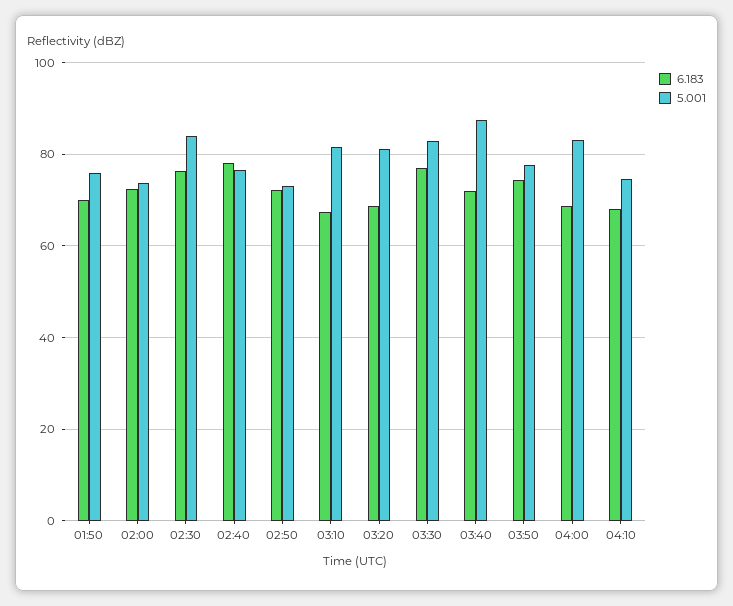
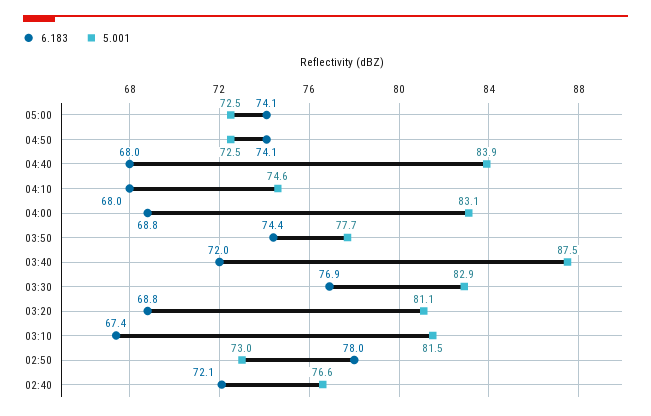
6.183, 01:50: 70 -> none
5.001, 01:50: 76 -> none
6.183, 02:00: 72 -> none
5.001, 02:00: 74 -> none
6.183, 02:30: 76 -> none
5.001, 02:30: 84 -> none
6.183, 02:40: 78 -> 72.1
6.183, 02:50: 72 -> 78
6.183, 05:00: none -> 74.1
5.001, 05:00: none -> 72.5
6.183, 04:50: none -> 74.1
5.001, 04:50: none -> 72.5
6.183, 04:40: none -> 68
5.001, 04:40: none -> 83.9

